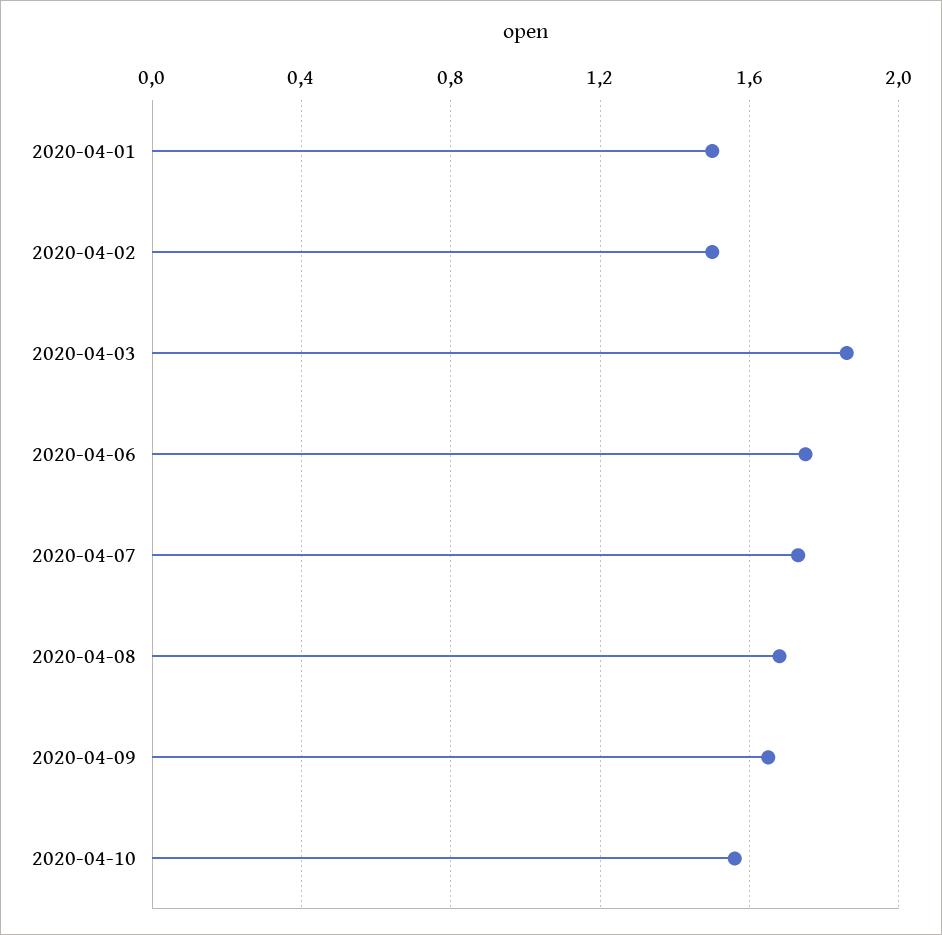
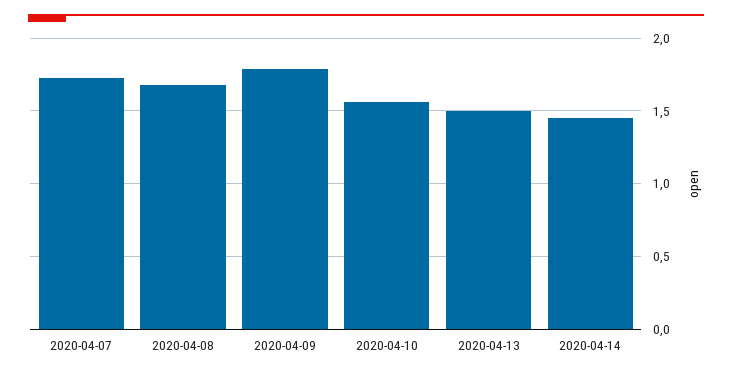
2020-04-01: 1.5 -> none
2020-04-02: 1.5 -> none
2020-04-03: 1.85 -> none
2020-04-06: 1.75 -> none
2020-04-09: 1.65 -> 1.8
2020-04-13: none -> 1.5
2020-04-14: none -> 1.45

